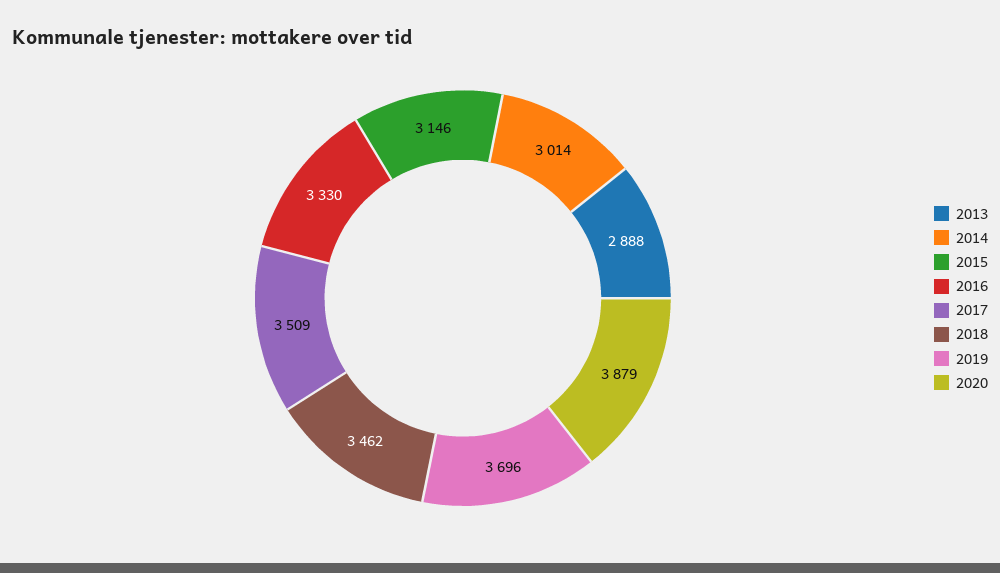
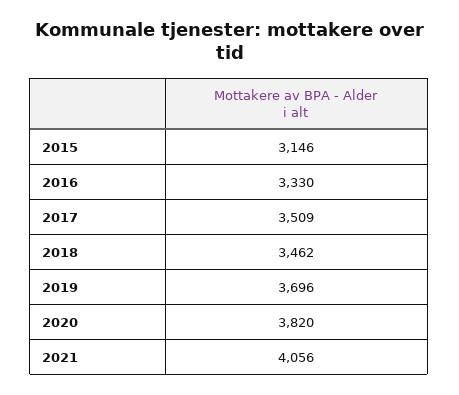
2013: 2888 -> none
2014: 3014 -> none
2020: 3879 -> 3820
2021: none -> 4056

